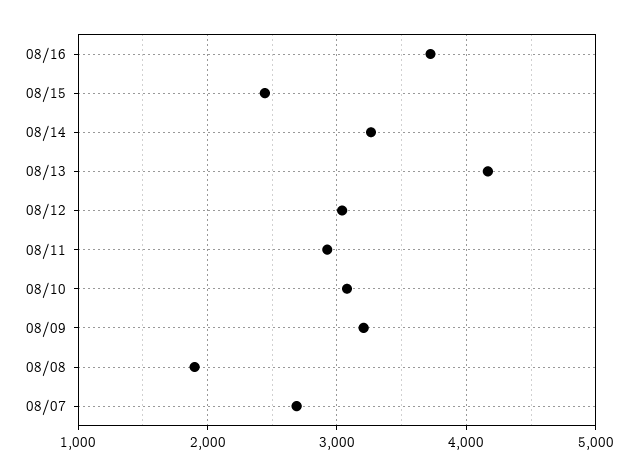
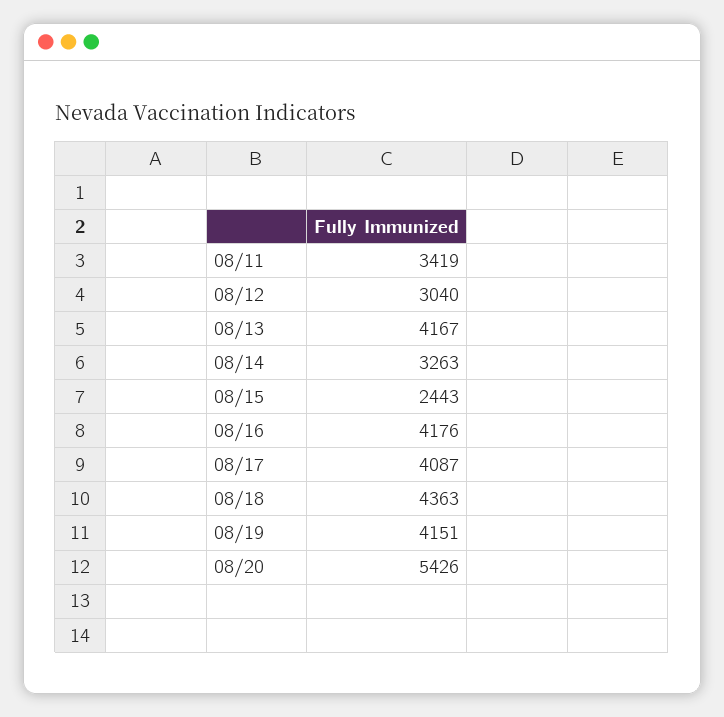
08/16: 3700 -> 4176
08/11: 2900 -> 3419
08/10: 3100 -> none
08/09: 3200 -> none
08/08: 1900 -> none
08/07: 2700 -> none
08/17: none -> 4087
08/18: none -> 4363
08/19: none -> 4151
08/20: none -> 5426

